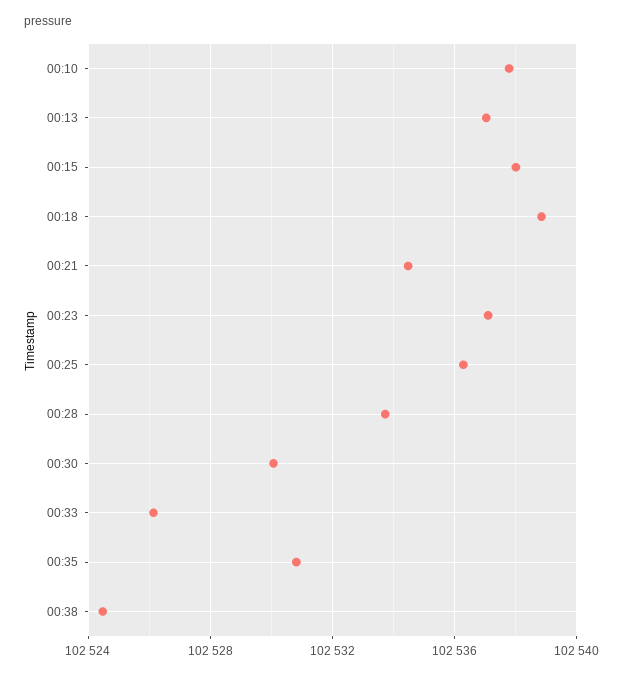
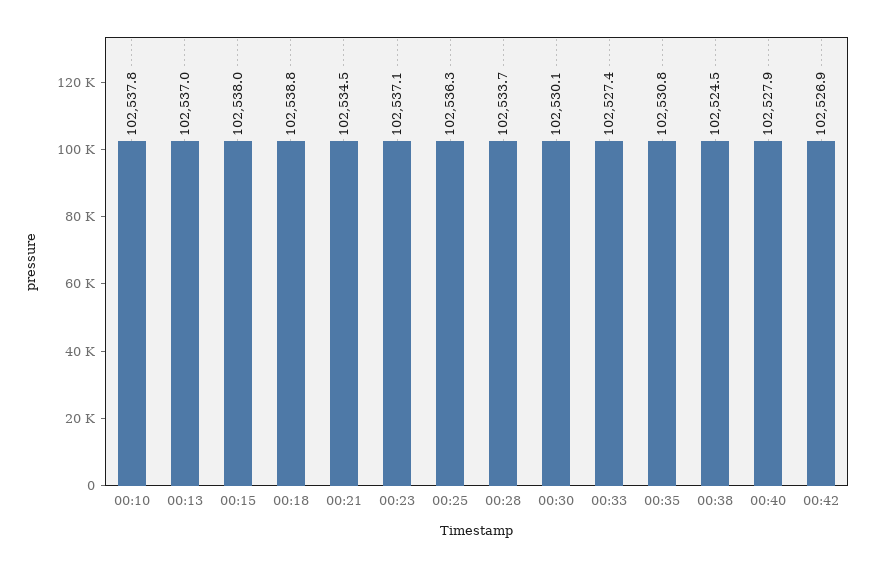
00:33: 102526 -> 102527.4
00:40: none -> 102527.9
00:42: none -> 102526.9

